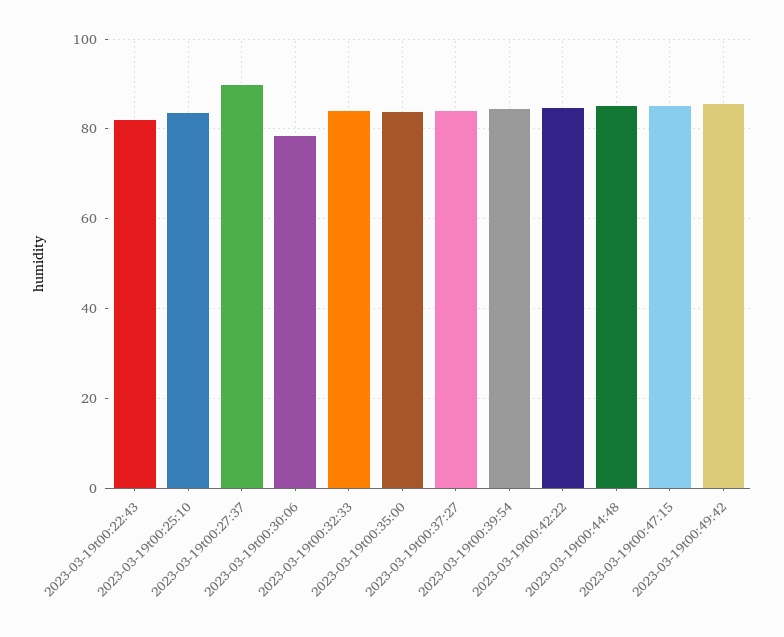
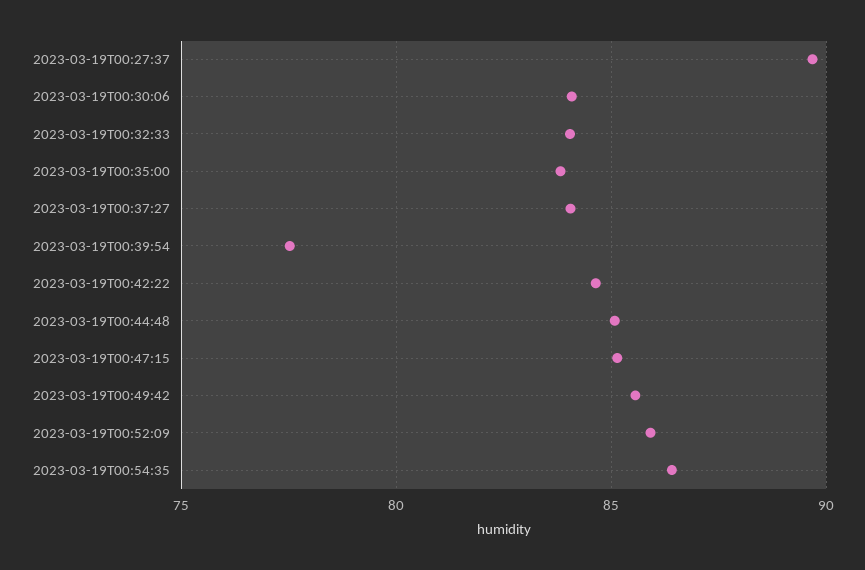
2023-03-19t00:22:43: 82 -> none
2023-03-19t00:25:10: 84 -> none
2023-03-19t00:30:06: 78 -> 84
2023-03-19t00:39:54: 84 -> 77.5
2023-03-19T00:52:09: none -> 86
2023-03-19T00:54:35: none -> 86.5

